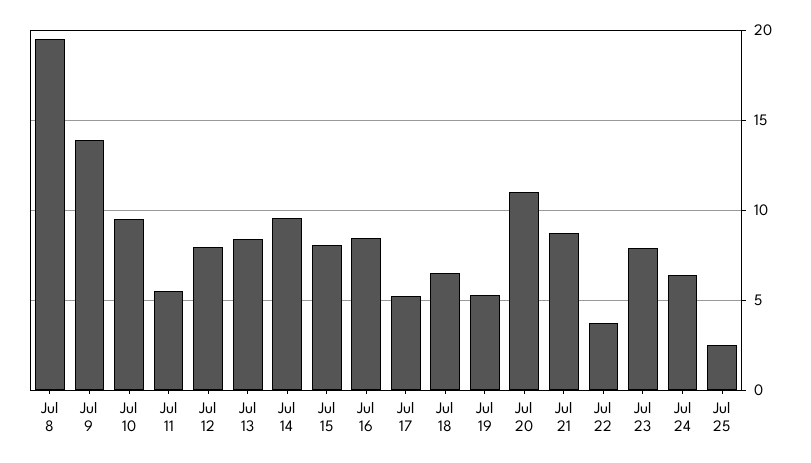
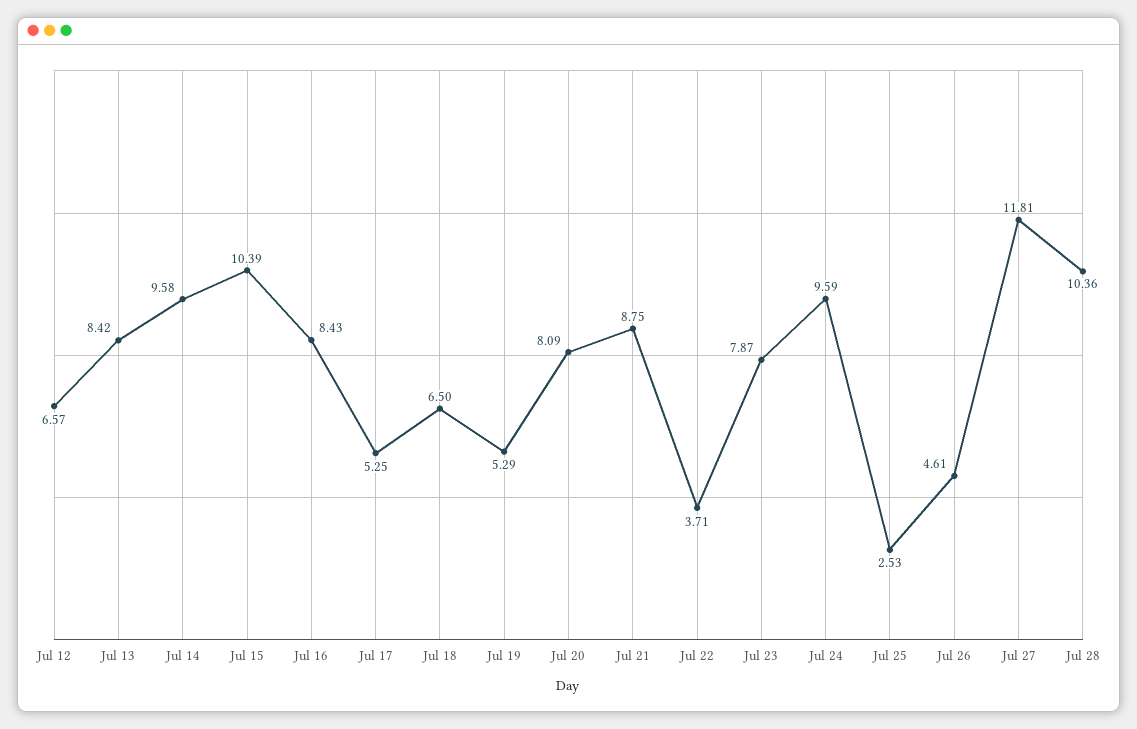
Jul 8: 19.5 -> none
Jul 9: 14 -> none
Jul 10: 9.5 -> none
Jul 11: 5.5 -> none
Jul 12: 8 -> 6.57
Jul 15: 8 -> 10.39
Jul 20: 11 -> 8.09
Jul 24: 6.5 -> 9.59
Jul 26: none -> 4.61
Jul 27: none -> 11.81
Jul 28: none -> 10.36

